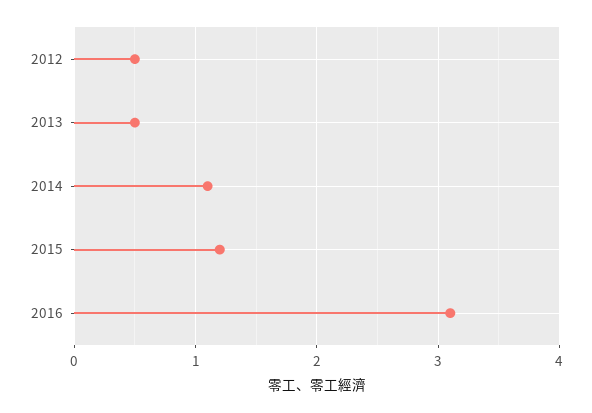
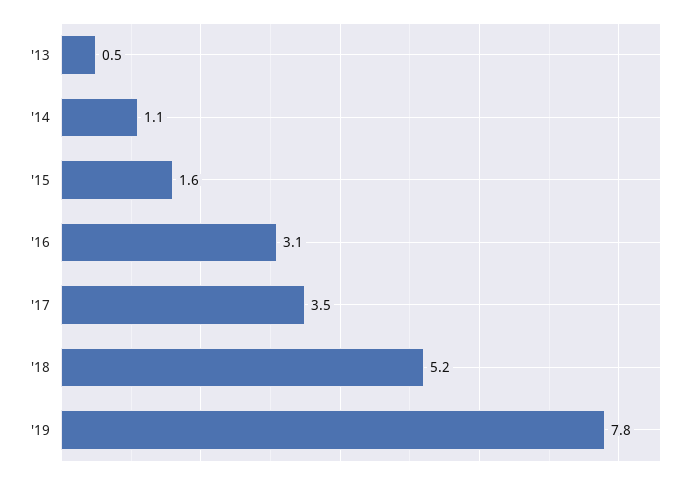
2012: 0.5 -> none
2015: 1.2 -> 1.6
'17: none -> 3.5
'18: none -> 5.2
'19: none -> 7.8

